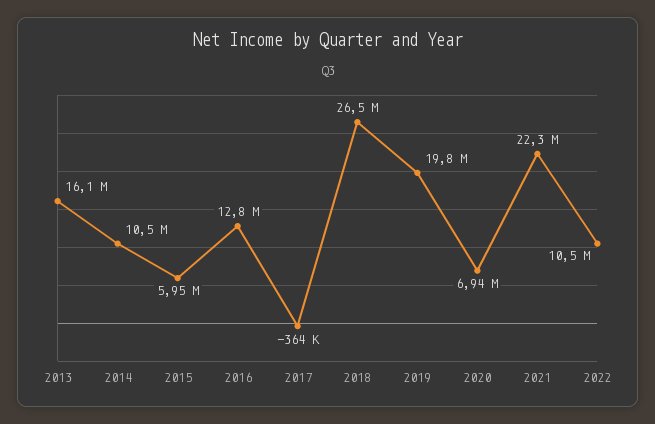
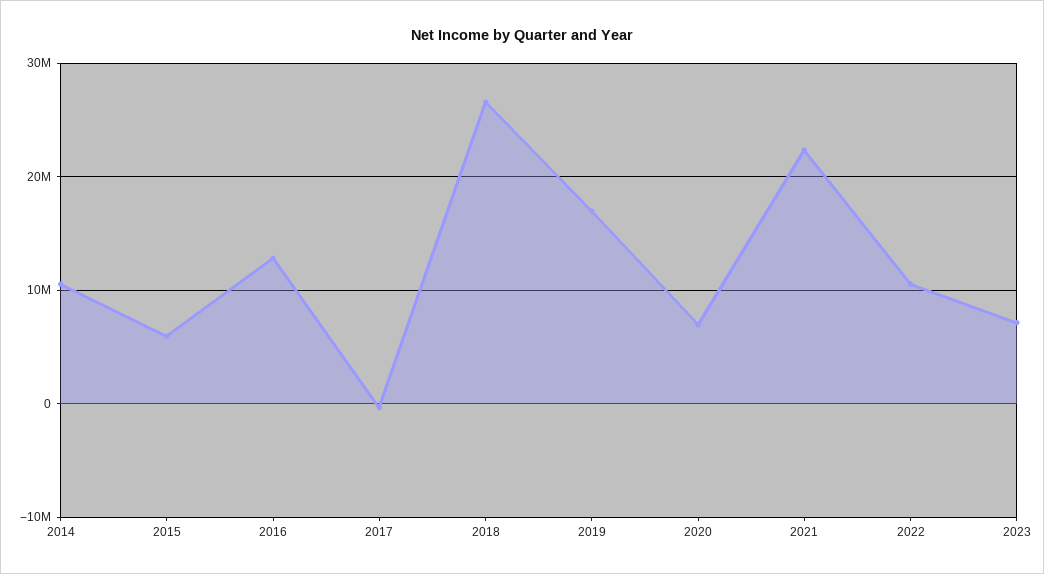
2013: 16100000 -> none
2019: 19800000 -> 17000000
2023: none -> 7000000

